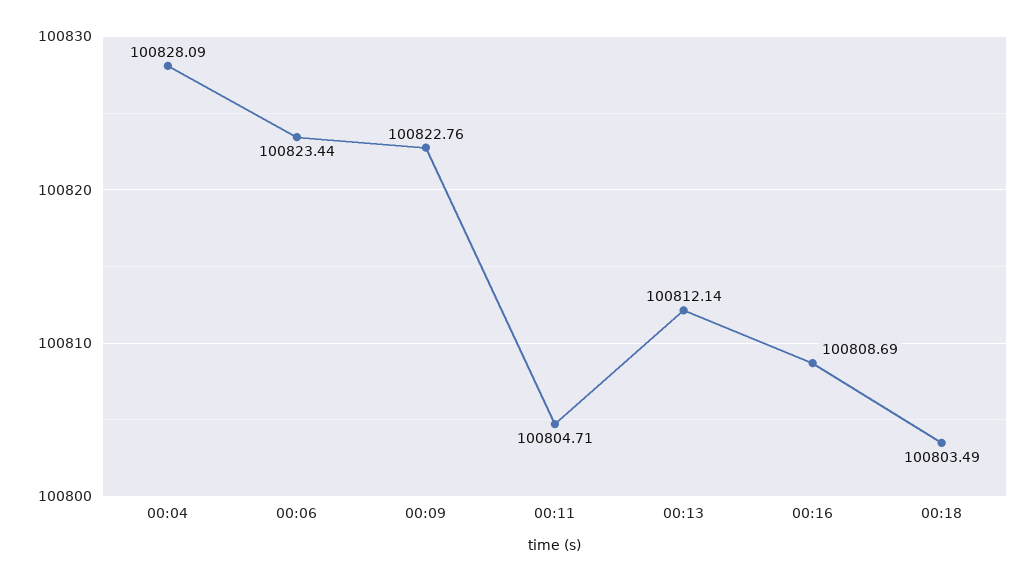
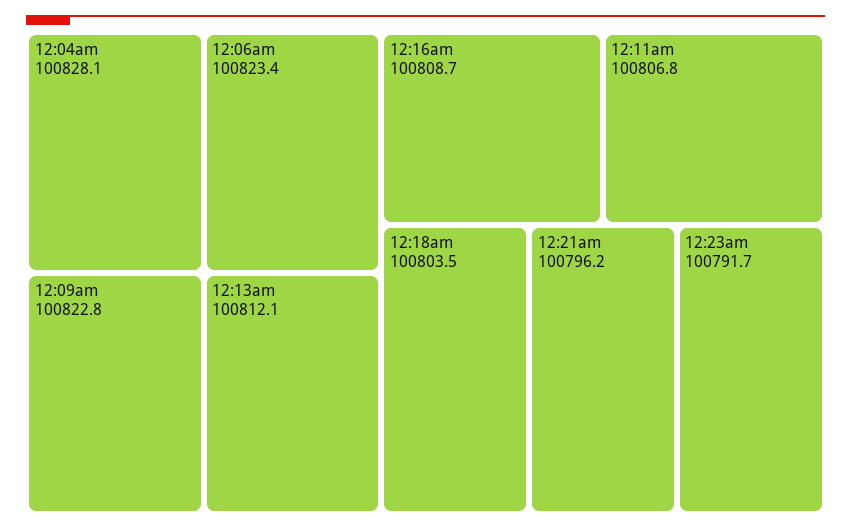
00:11: 100804.71 -> 100806.8
12:21am: none -> 100796.2
12:23am: none -> 100791.7

